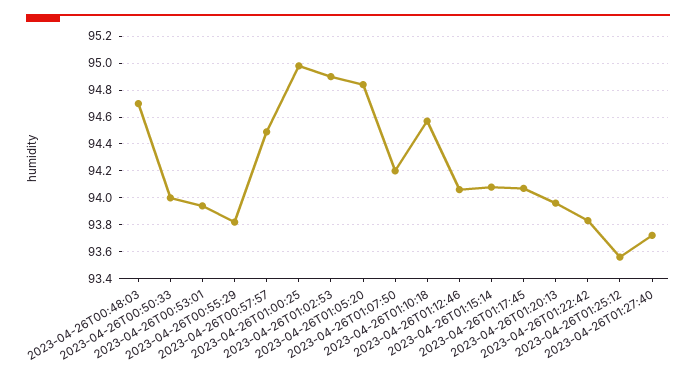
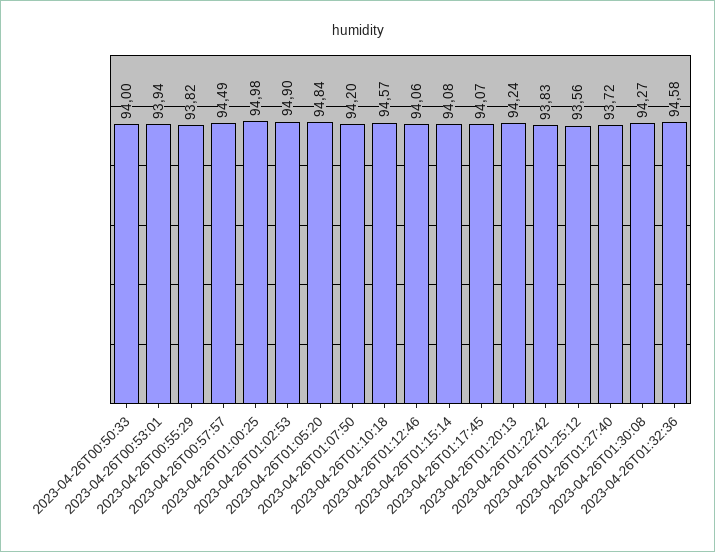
2023-04-26T00:48:03: 94.7 -> none
2023-04-26T01:20:13: 93.95 -> 94.24
2023-04-26T01:30:08: none -> 94.27
2023-04-26T01:32:36: none -> 94.58

